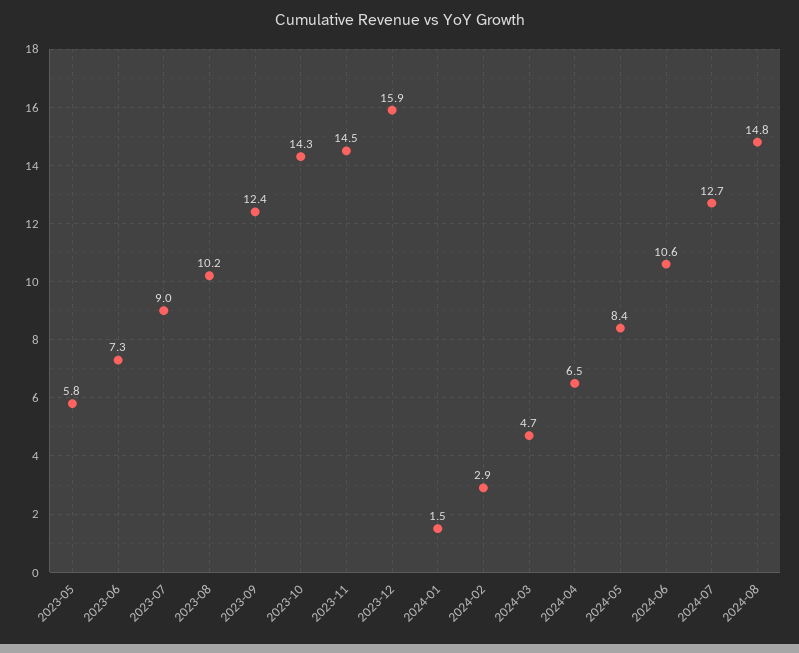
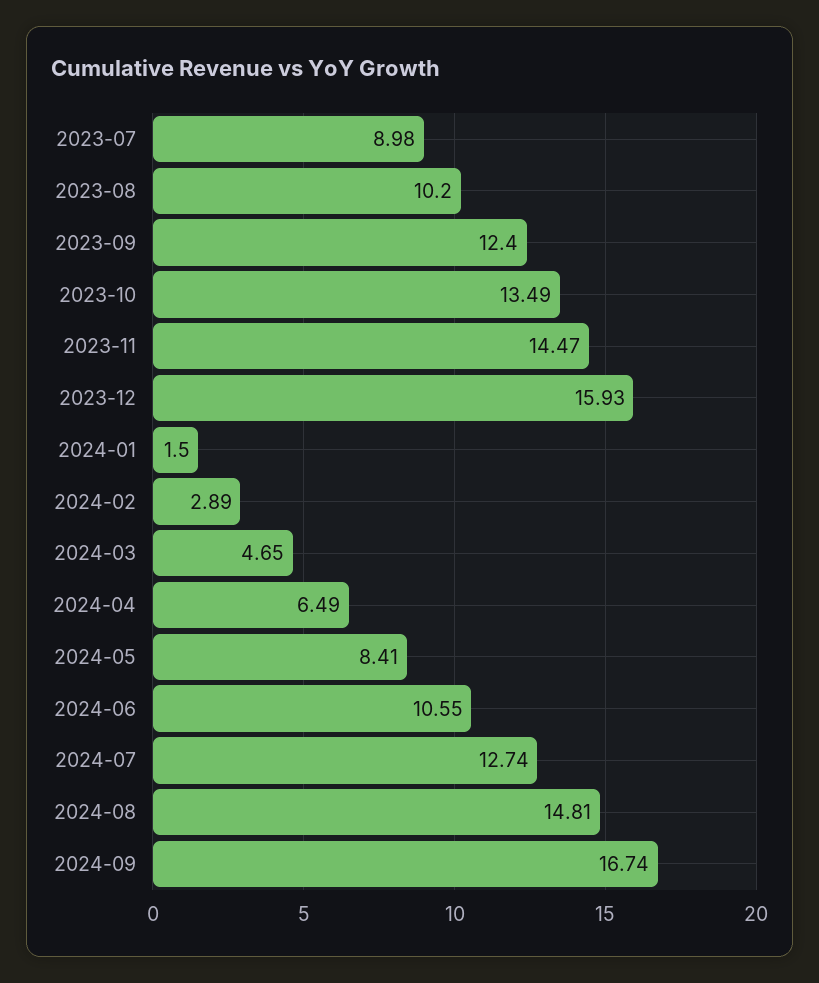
2023-05: 5.8 -> none
2023-06: 7.3 -> none
2023-10: 14.3 -> 13.49
2024-09: none -> 16.74

